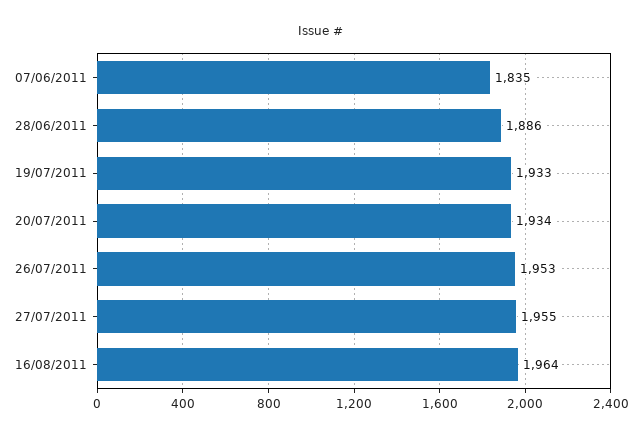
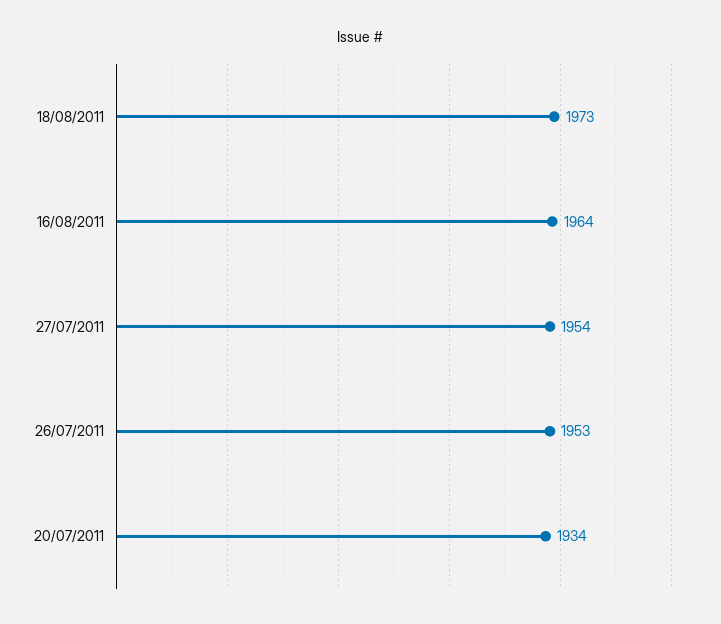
07/06/2011: 1835 -> none
28/06/2011: 1886 -> none
19/07/2011: 1933 -> none
27/07/2011: 1955 -> 1954
18/08/2011: none -> 1973

